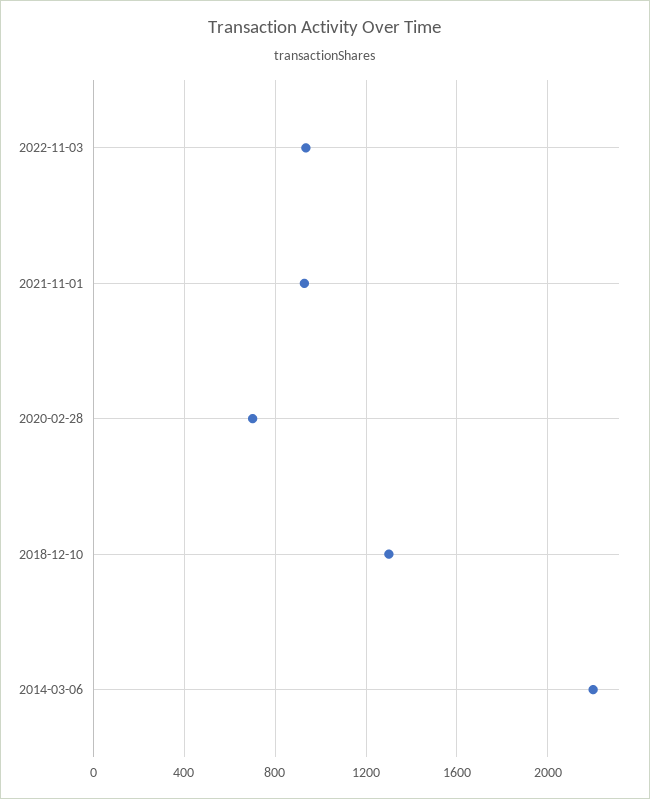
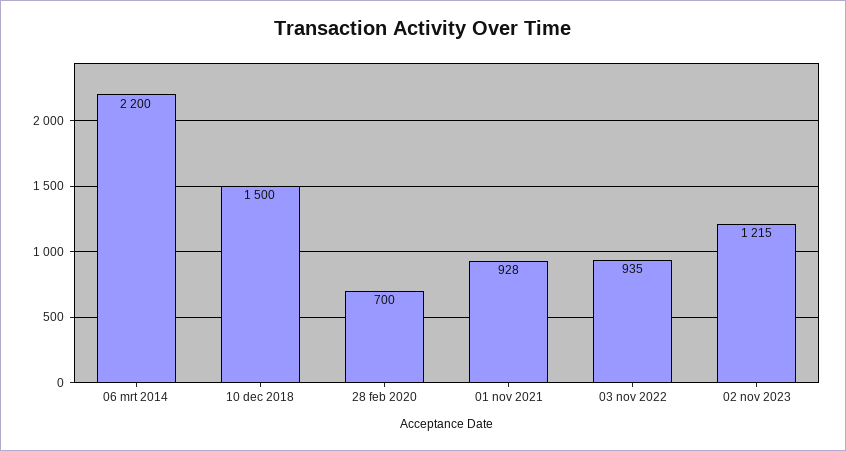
2018-12-10: 1300 -> 1500
02 nov 2023: none -> 1215

